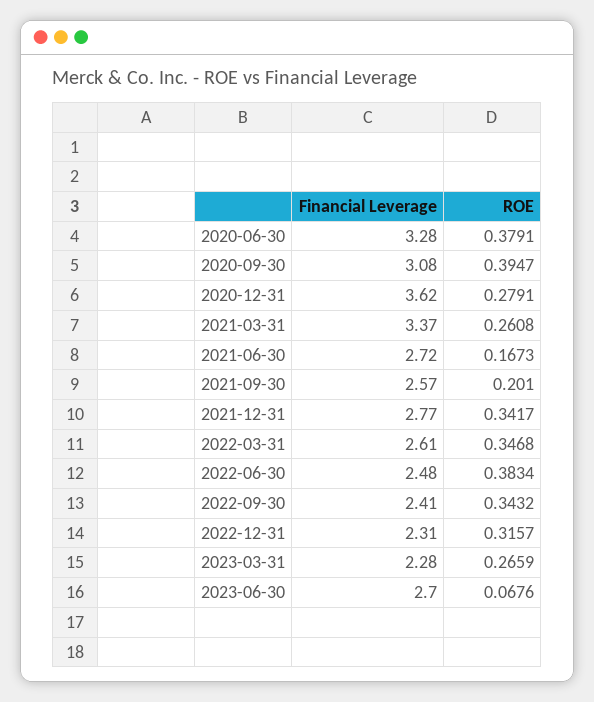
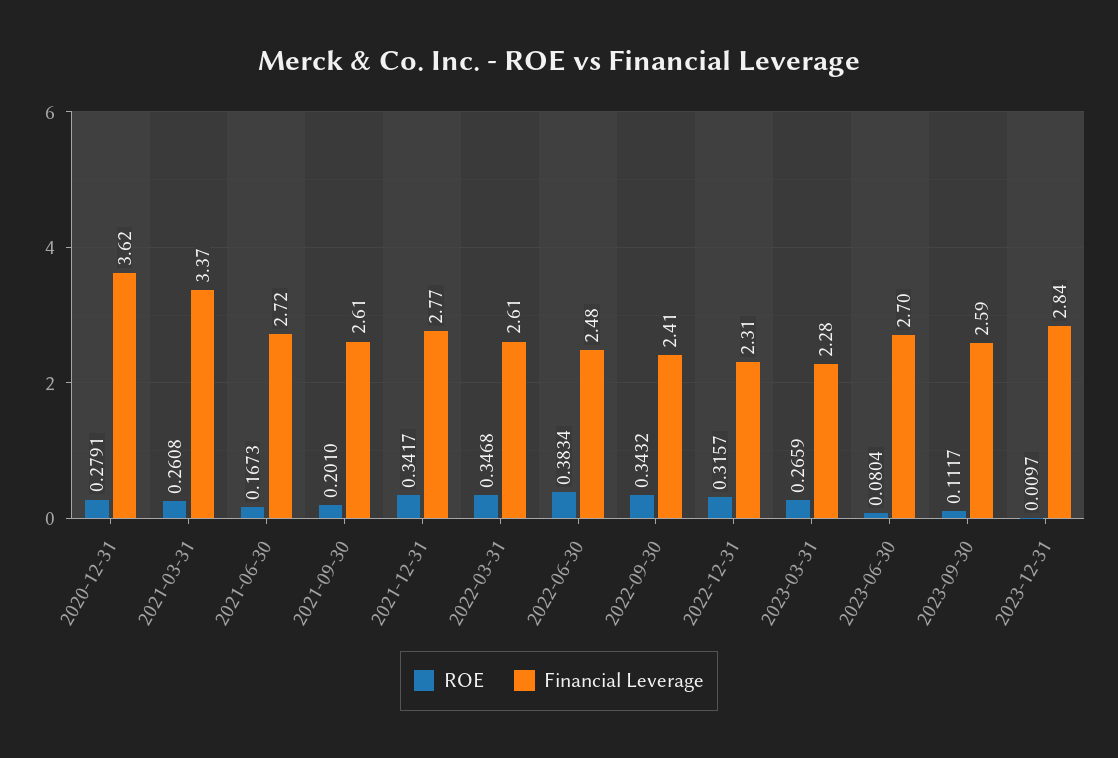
Financial Leverage, 2020-06-30: 3.28 -> none
ROE, 2020-06-30: 0.3791 -> none
Financial Leverage, 2020-09-30: 3.08 -> none
ROE, 2020-09-30: 0.3947 -> none
Financial Leverage, 2021-09-30: 2.57 -> 2.61
ROE, 2023-06-30: 0.0676 -> 0.0804
ROE, 2023-09-30: none -> 0.1117
Financial Leverage, 2023-09-30: none -> 2.59
ROE, 2023-12-31: none -> 0.0097
Financial Leverage, 2023-12-31: none -> 2.84

